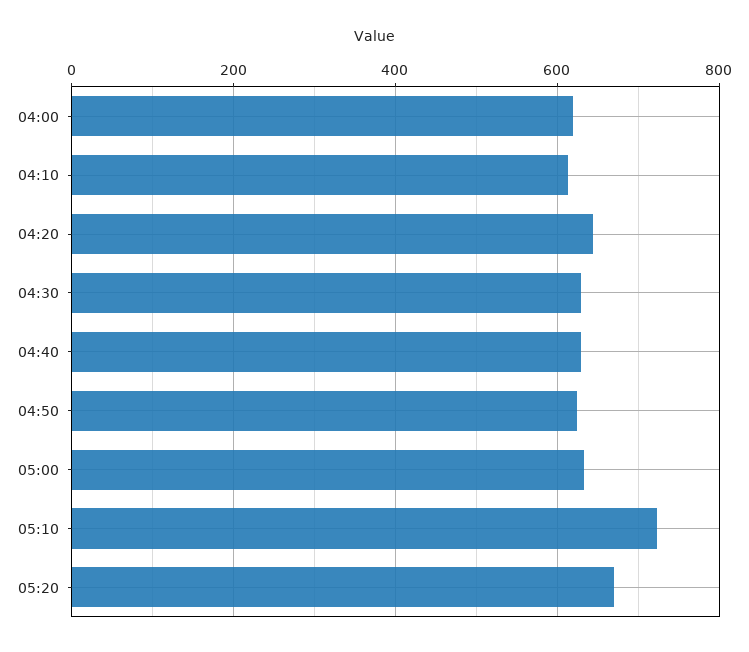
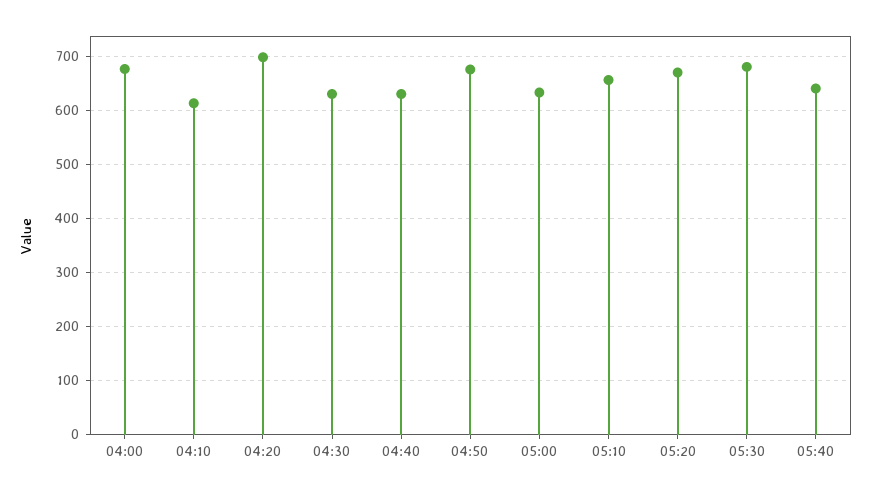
04:00: 620 -> 680
04:20: 640 -> 700
04:50: 620 -> 680
05:10: 720 -> 660
05:30: none -> 680
05:40: none -> 640

